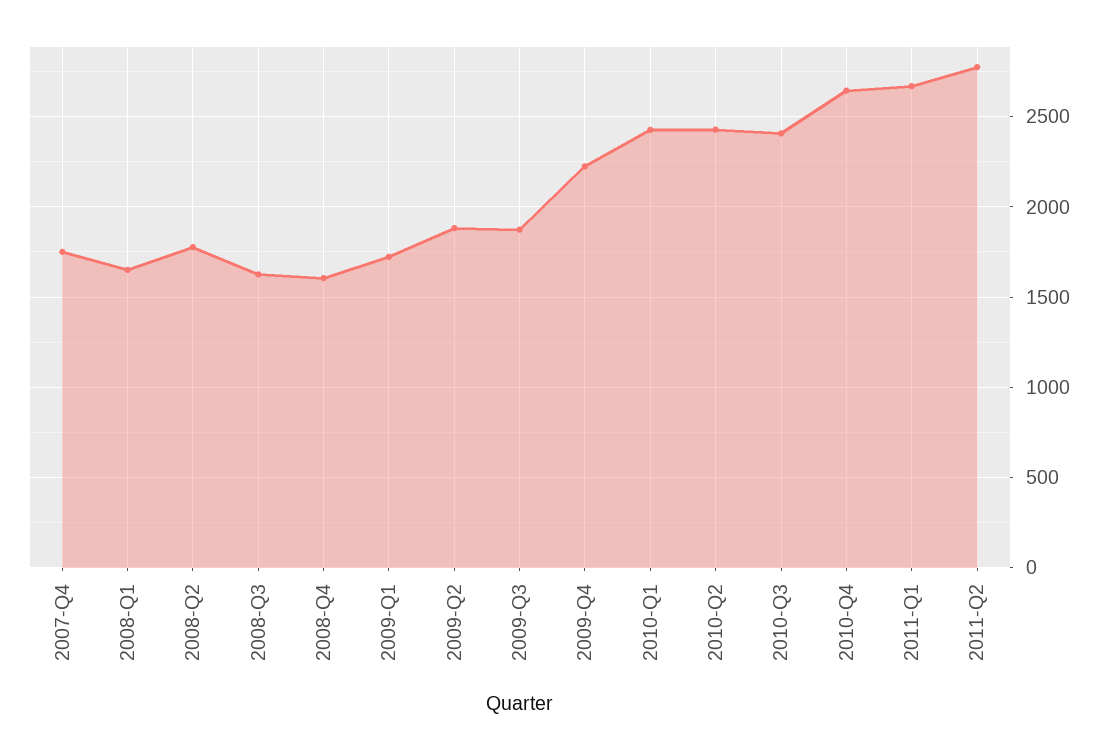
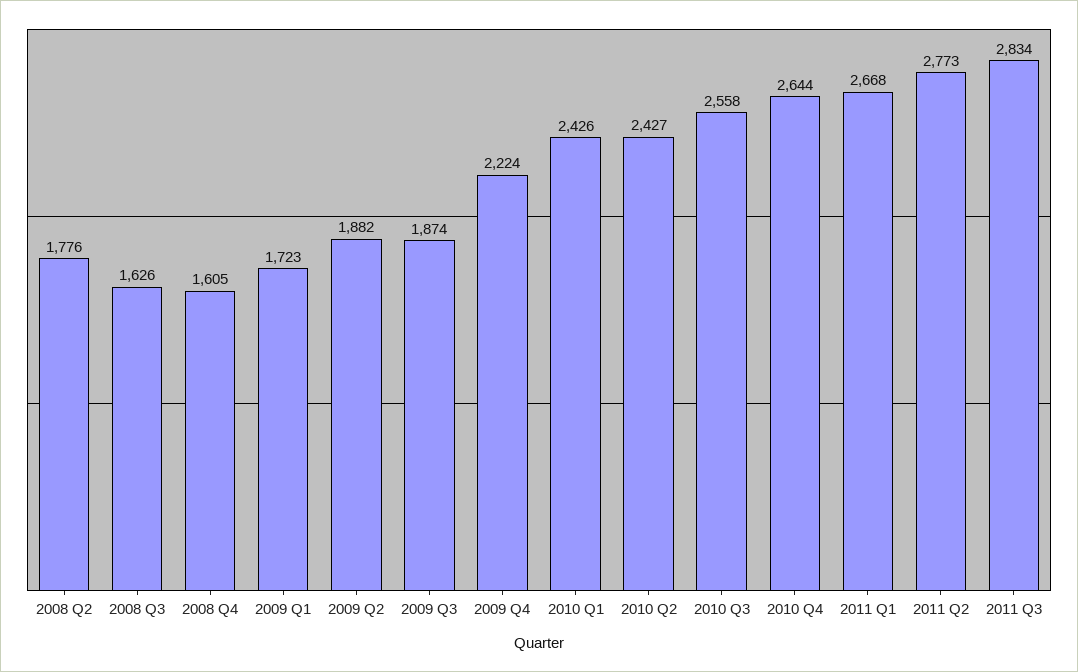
2007-Q4: 1750 -> none
2008-Q1: 1650 -> none
2010-Q3: 2400 -> 2558
2011 Q3: none -> 2834

